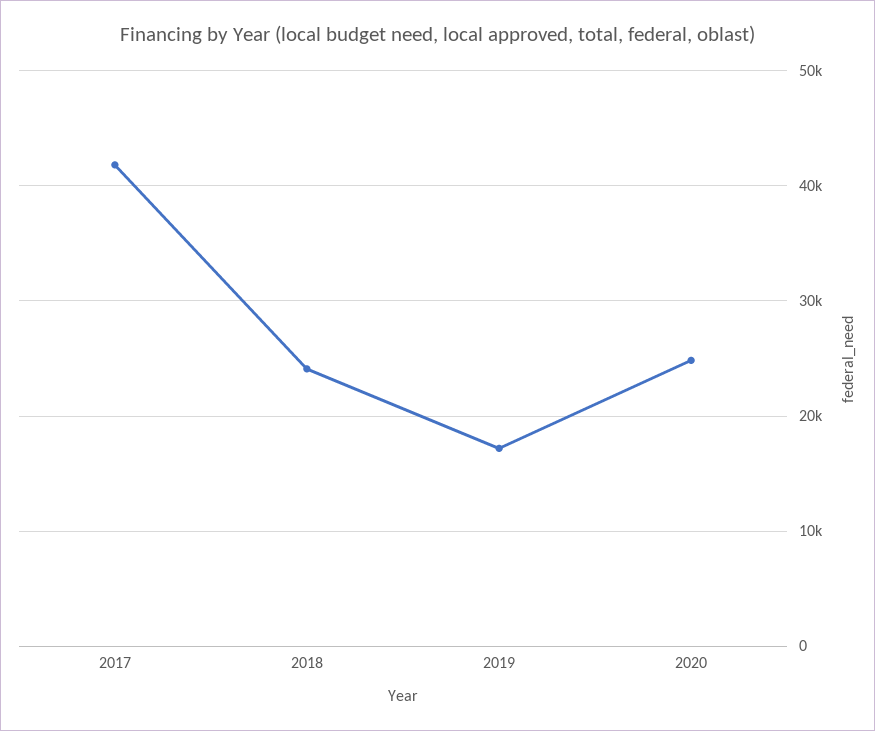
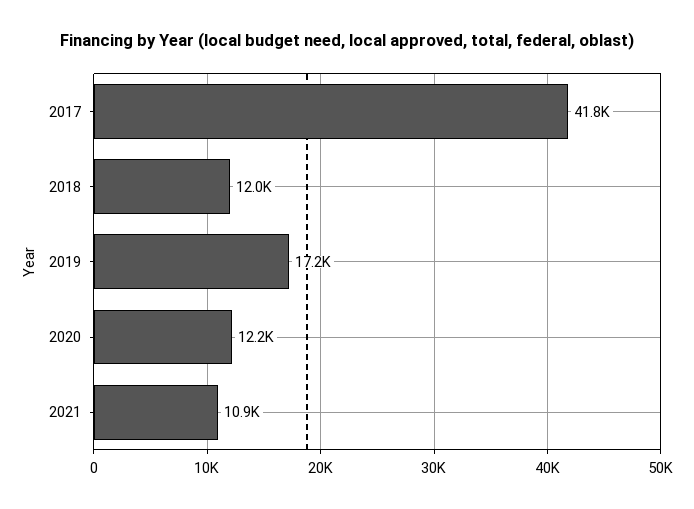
2018: 24000 -> 12000
2020: 25000 -> 12200
2021: none -> 10900

